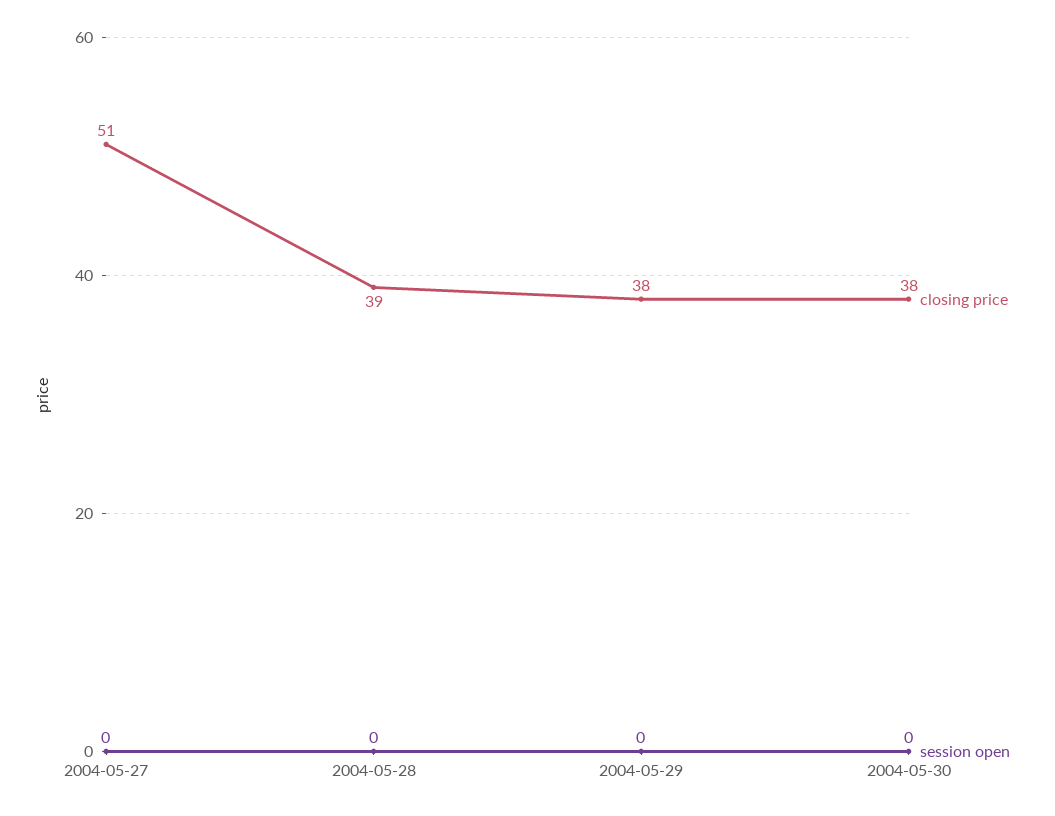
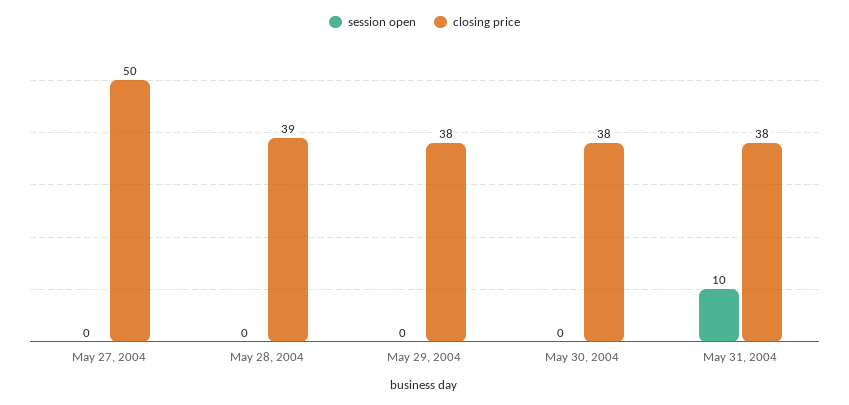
closing price, 2004-05-27: 51 -> 50
session open, May 31, 2004: none -> 10
closing price, May 31, 2004: none -> 38

